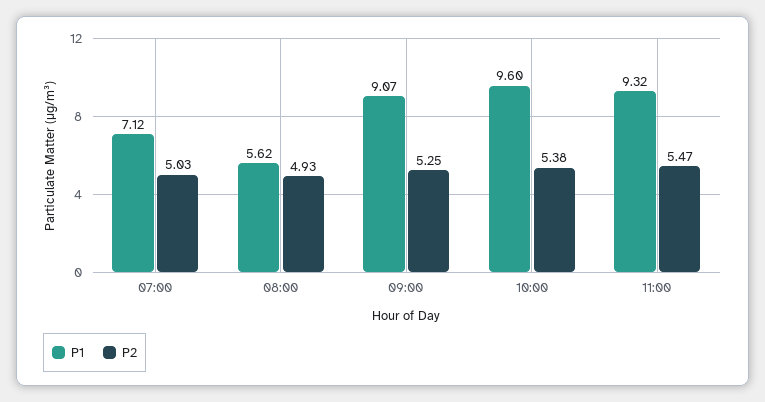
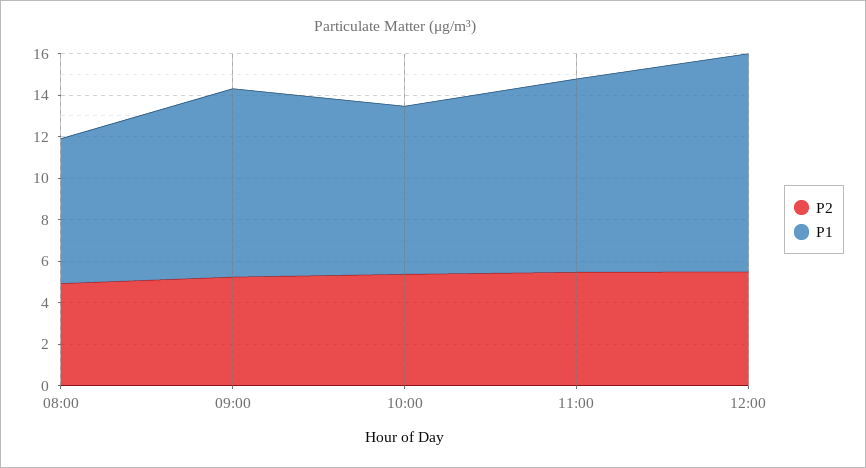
P1, 07:00: 7.12 -> none
P2, 07:00: 5.03 -> none
P1, 08:00: 5.62 -> 7
P1, 10:00: 9.6 -> 8
P2, 12:00: none -> 5.5
P1, 12:00: none -> 10.5

